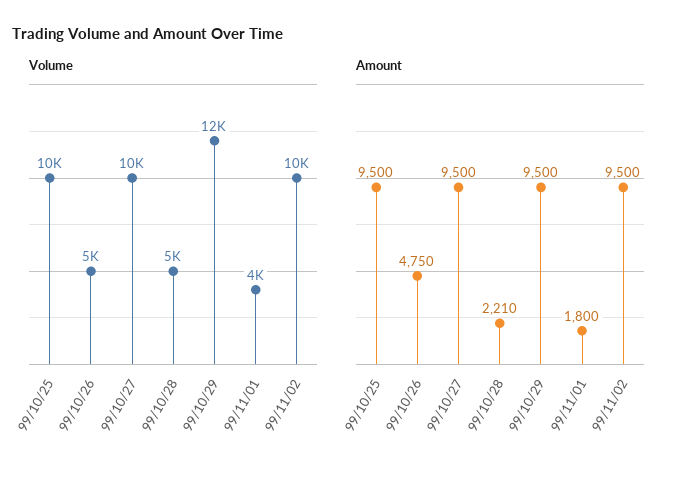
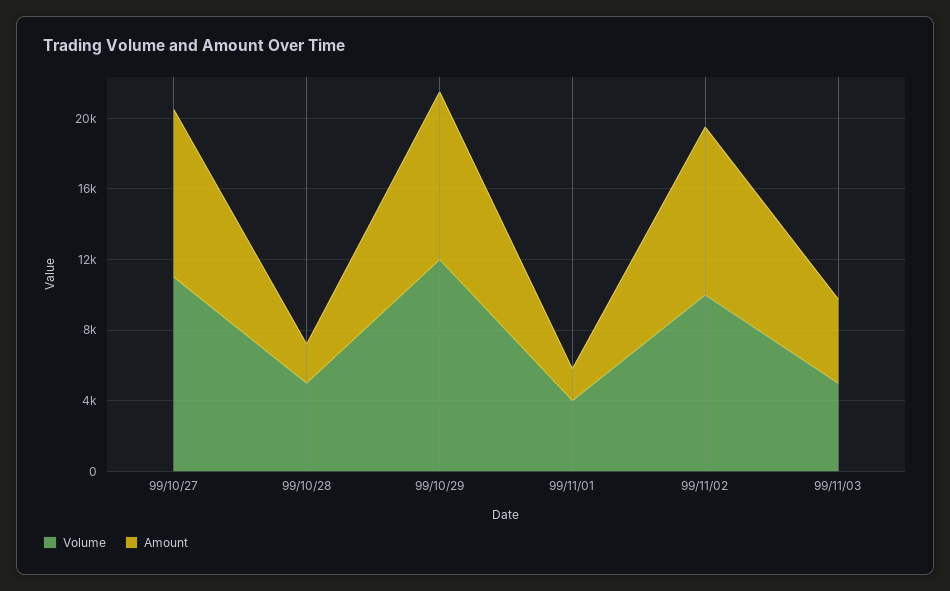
Volume, 99/10/25: 10000 -> none
Volume, 99/10/26: 5000 -> none
Volume, 99/10/27: 10000 -> 11000
Amount, 99/10/25: 9500 -> none
Amount, 99/10/26: 4750 -> none
Volume, 99/11/03: none -> 5000
Amount, 99/11/03: none -> 5000

